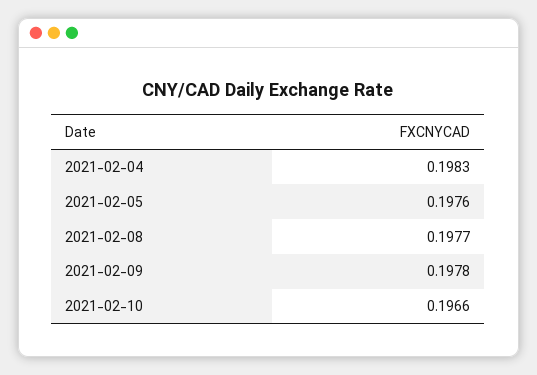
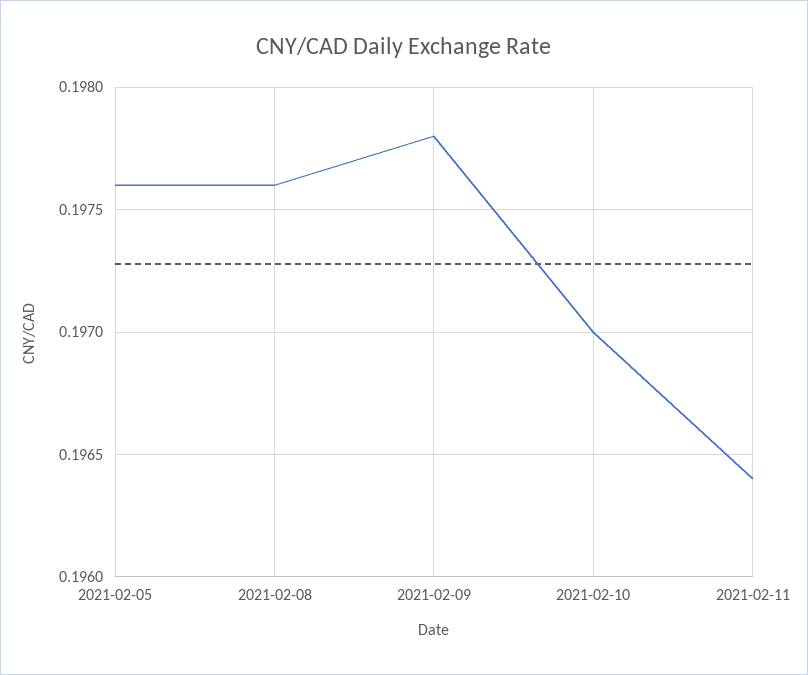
2021-02-04: 0.1983 -> none
2021-02-08: 0.1977 -> 0.1976
2021-02-10: 0.1966 -> 0.197
2021-02-11: none -> 0.1964

